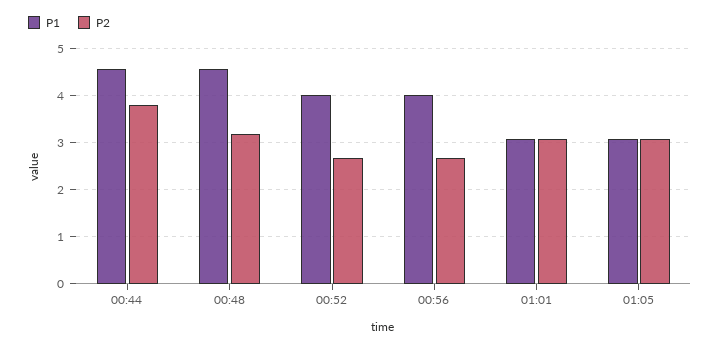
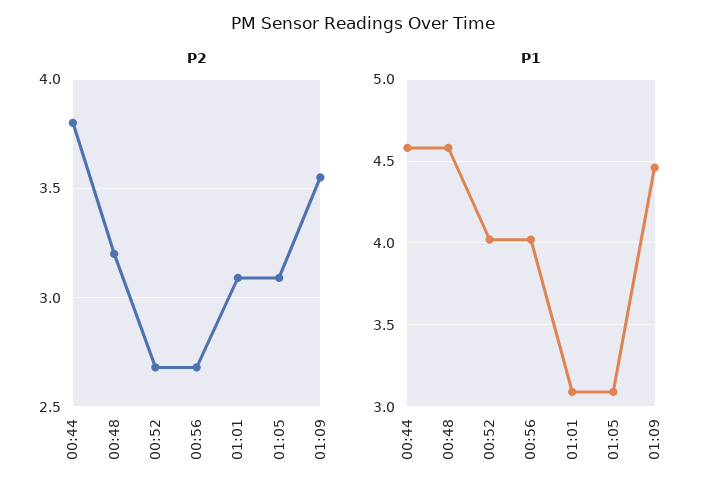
P2, 01:09: none -> 3.55
P1, 01:09: none -> 4.45

